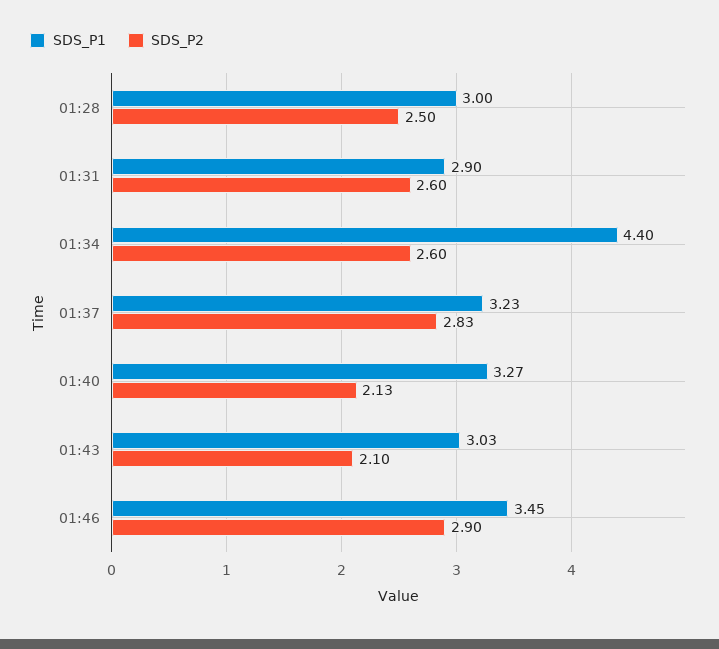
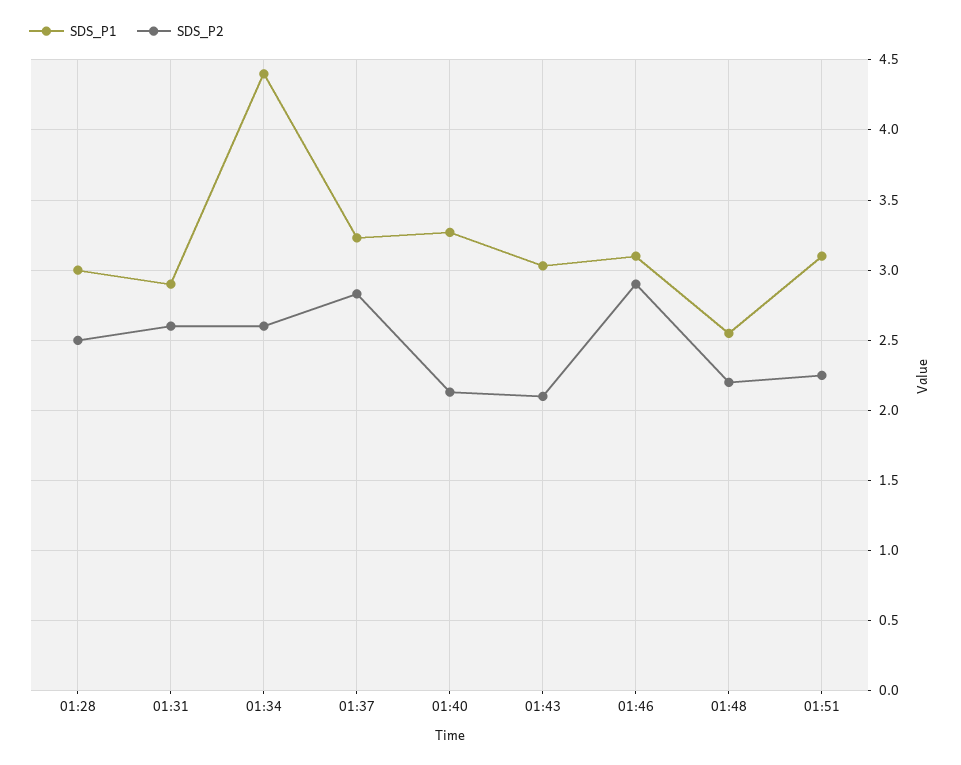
SDS_P1, 01:46: 3.45 -> 3.1
SDS_P1, 01:48: none -> 2.55
SDS_P2, 01:48: none -> 2.2
SDS_P1, 01:51: none -> 3.1
SDS_P2, 01:51: none -> 2.25

